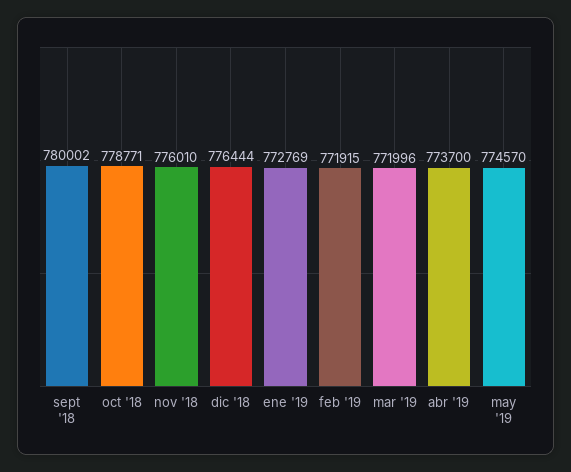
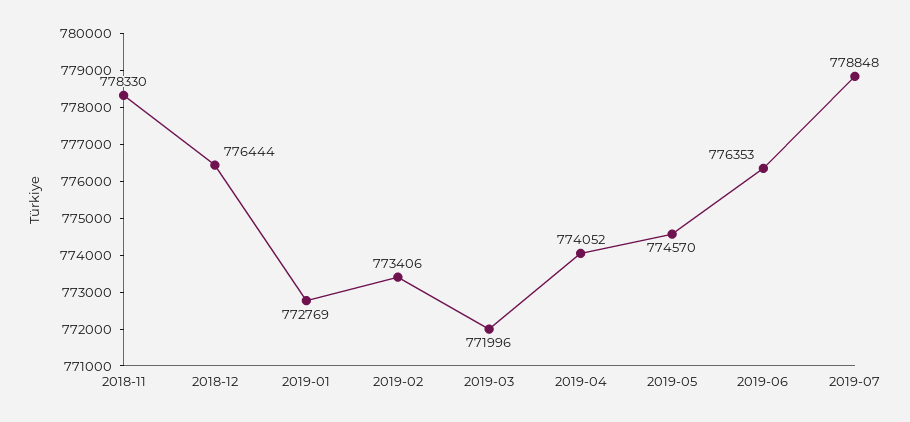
sept '18: 780002 -> none
oct '18: 778771 -> none
nov '18: 776010 -> 778330
feb '19: 771915 -> 773406
abr '19: 773700 -> 774052
2019-06: none -> 776353
2019-07: none -> 778848

